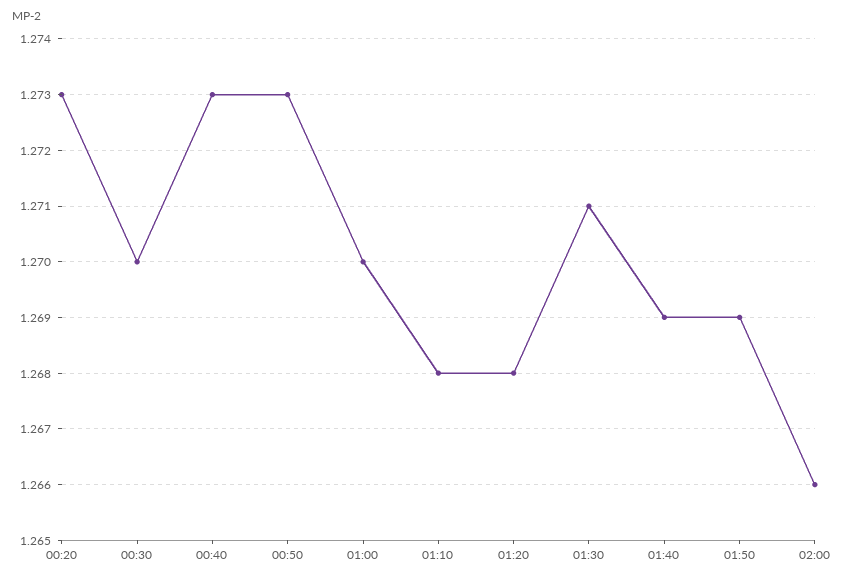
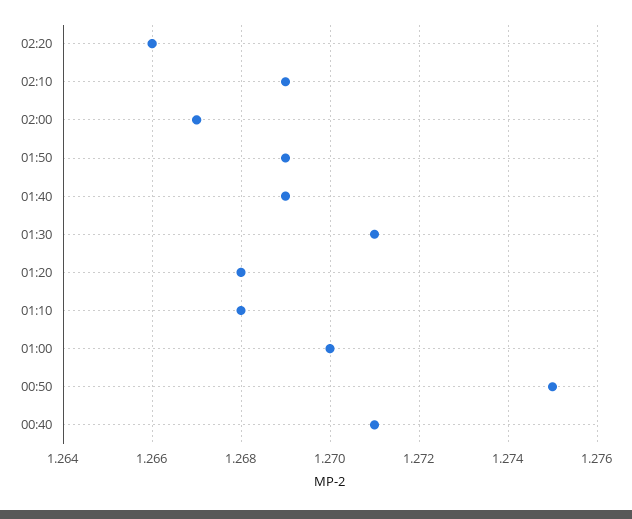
00:20: 1.273 -> none
00:30: 1.27 -> none
00:40: 1.273 -> 1.271
00:50: 1.273 -> 1.275
02:00: 1.266 -> 1.267
02:20: none -> 1.266
02:10: none -> 1.269

